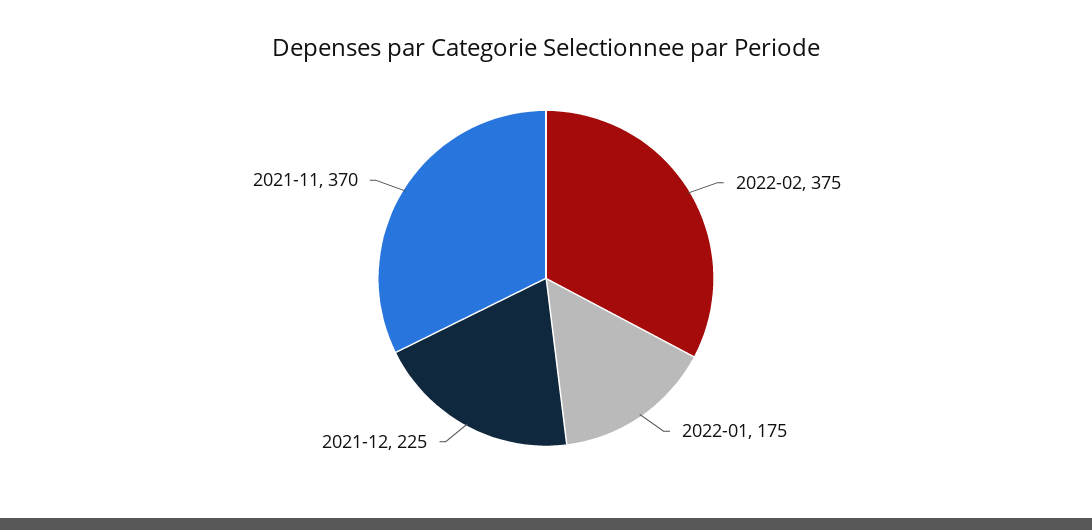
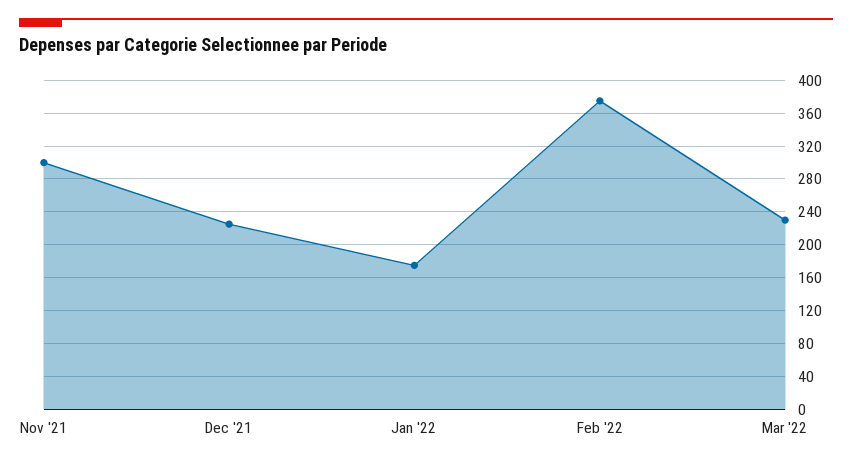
2021-11: 370 -> 300
Mar '22: none -> 230

